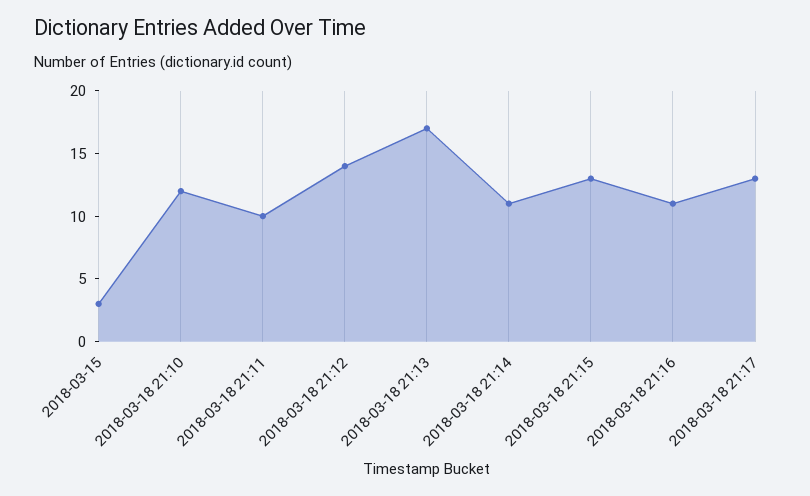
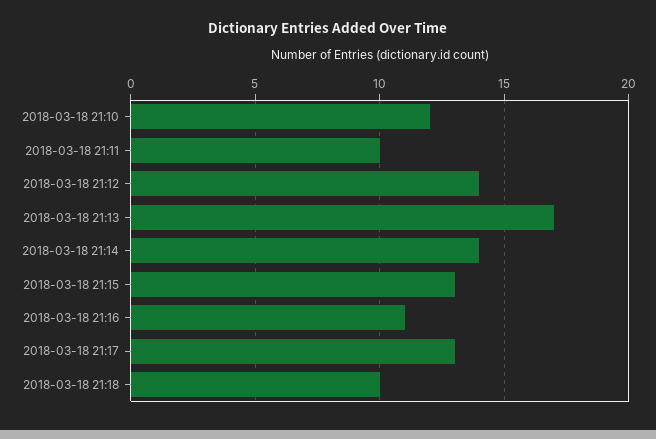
2018-03-15: 3 -> none
2018-03-18 21:14: 11 -> 14
2018-03-18 21:18: none -> 10

